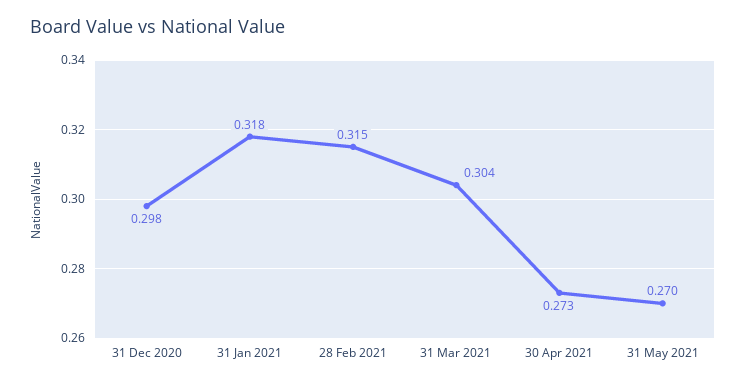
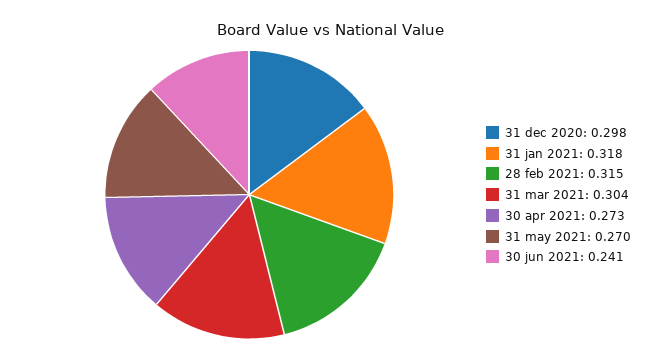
30 jun 2021: none -> 0.241

